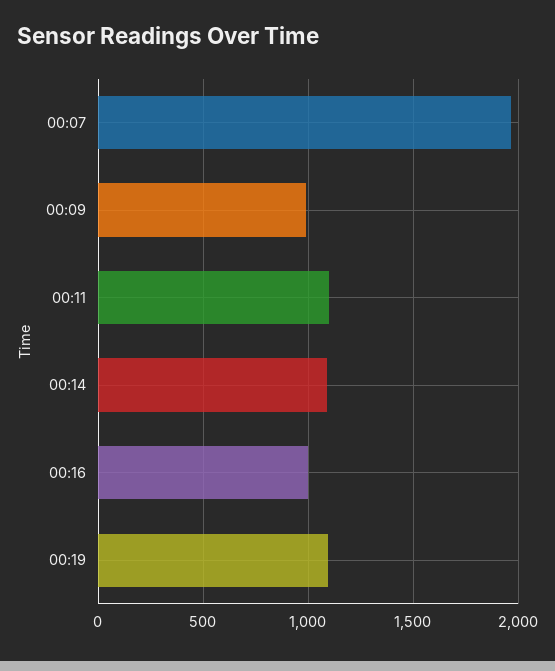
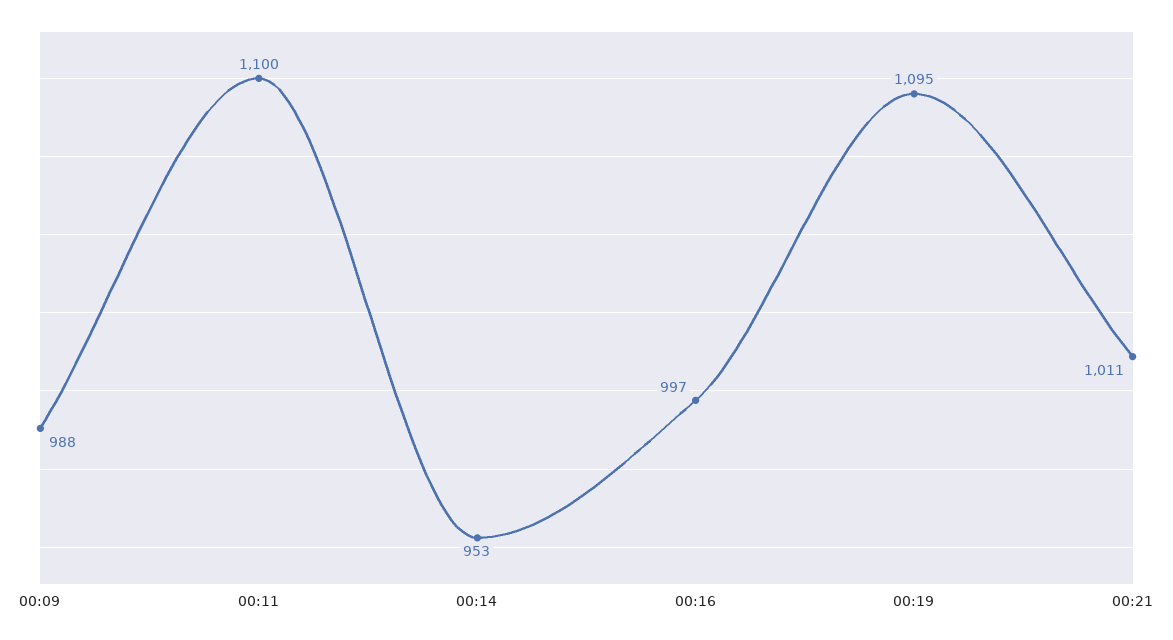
00:07: 1950 -> none
00:14: 1100 -> 953
00:21: none -> 1011

